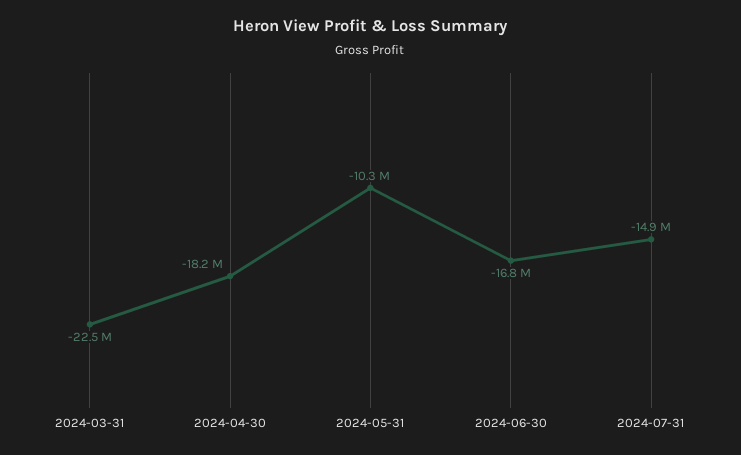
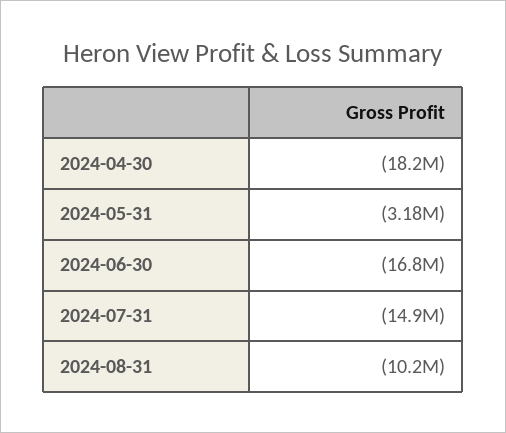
2024-03-31: -22500000 -> none
2024-05-31: -10300000 -> -3180000
2024-08-31: none -> -10200000

